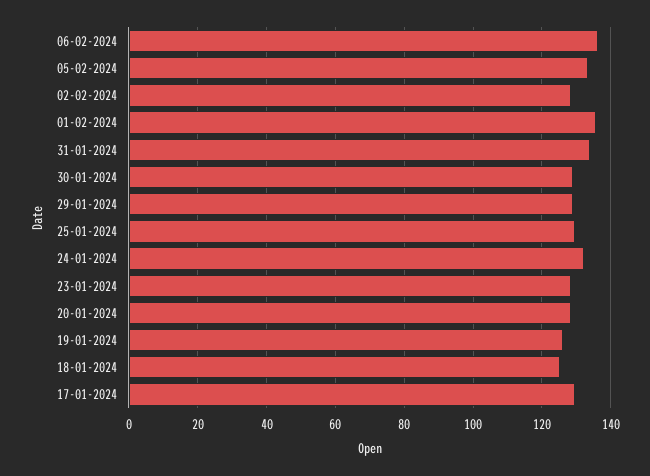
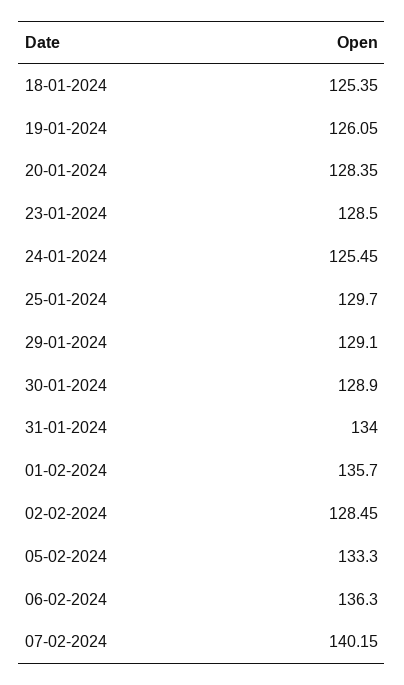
24-01-2024: 132 -> 125.45
17-01-2024: 130 -> none
07-02-2024: none -> 140.15

